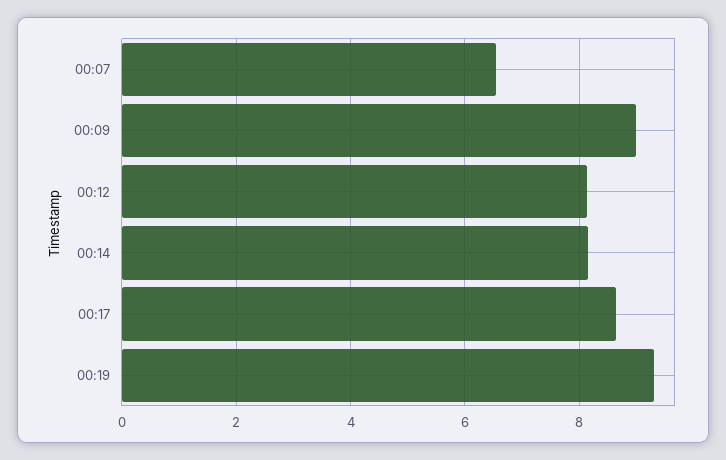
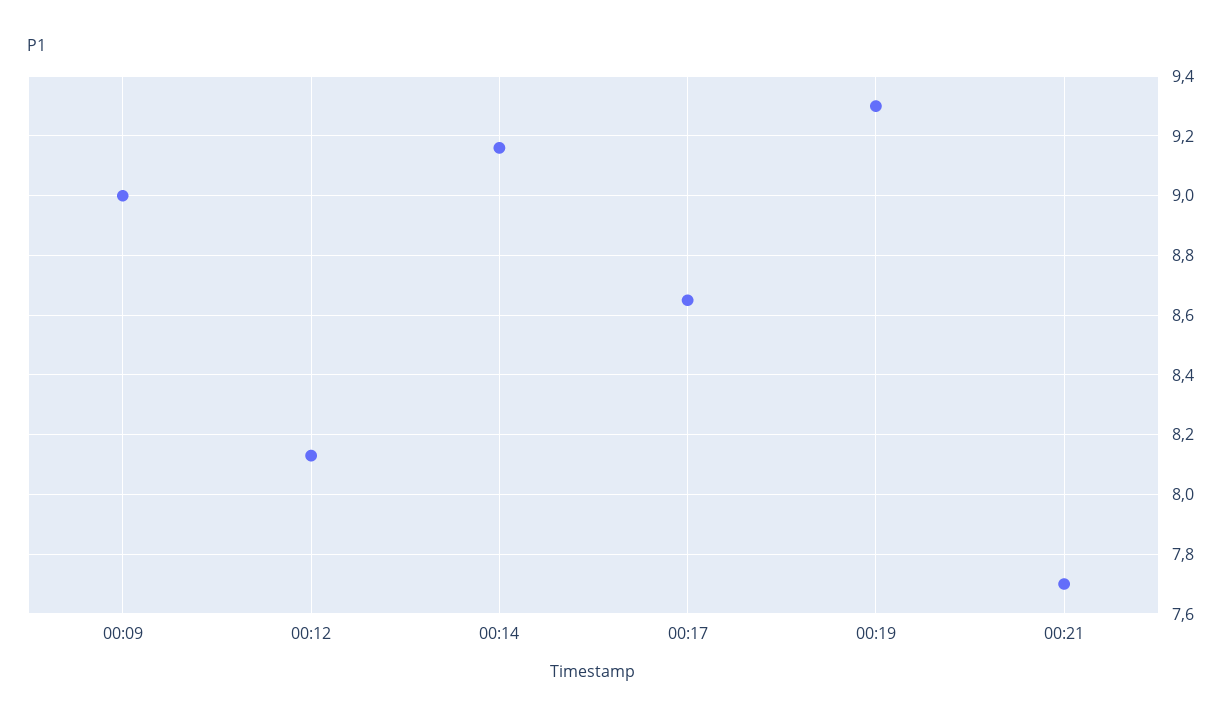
00:07: 6.6 -> none
00:14: 8.2 -> 9.15
00:21: none -> 7.7

